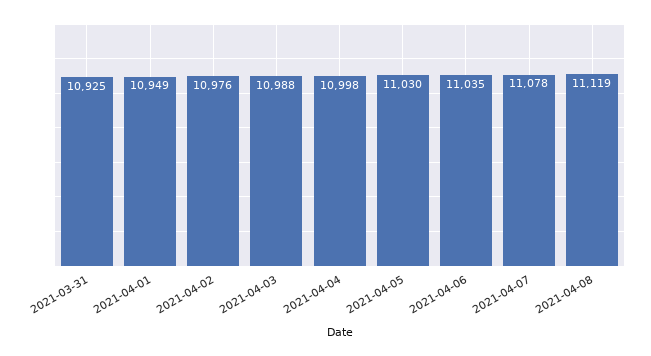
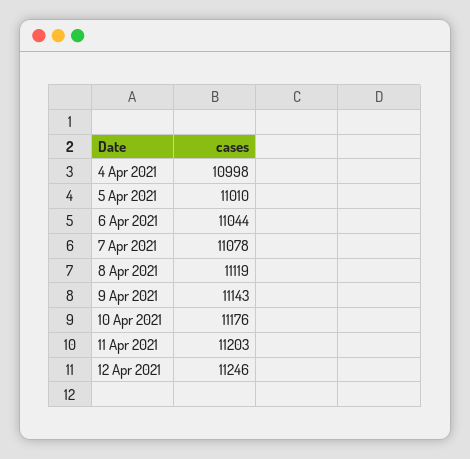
2021-03-31: 10925 -> none
2021-04-01: 10949 -> none
2021-04-02: 10976 -> none
2021-04-03: 10988 -> none
2021-04-05: 11030 -> 11010
2021-04-06: 11035 -> 11044
9 Apr 2021: none -> 11143
10 Apr 2021: none -> 11176
11 Apr 2021: none -> 11203
12 Apr 2021: none -> 11246

